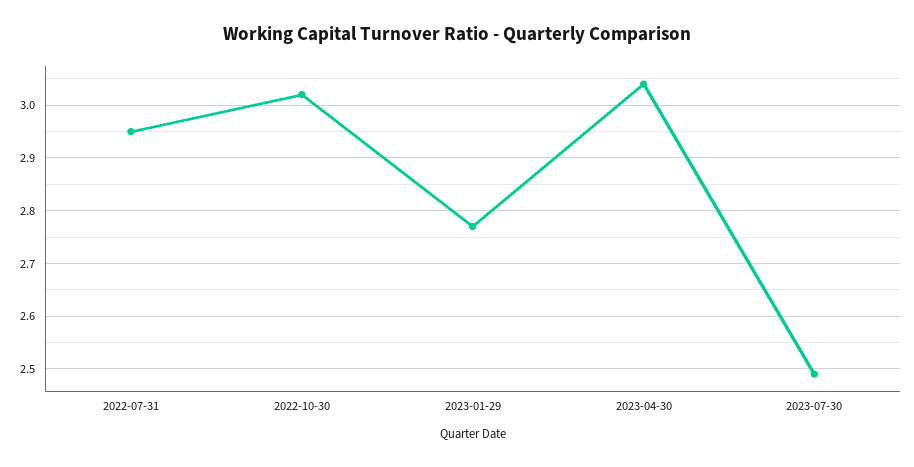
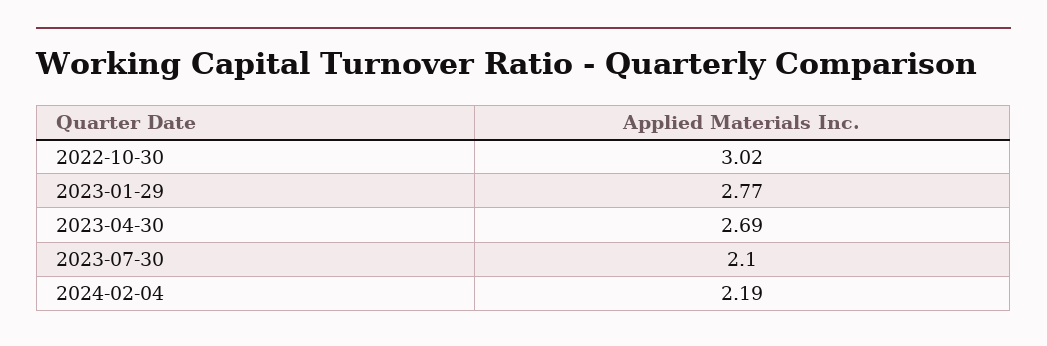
2022-07-31: 2.95 -> none
2023-04-30: 3.05 -> 2.69
2023-07-30: 2.5 -> 2.1
2024-02-04: none -> 2.19

